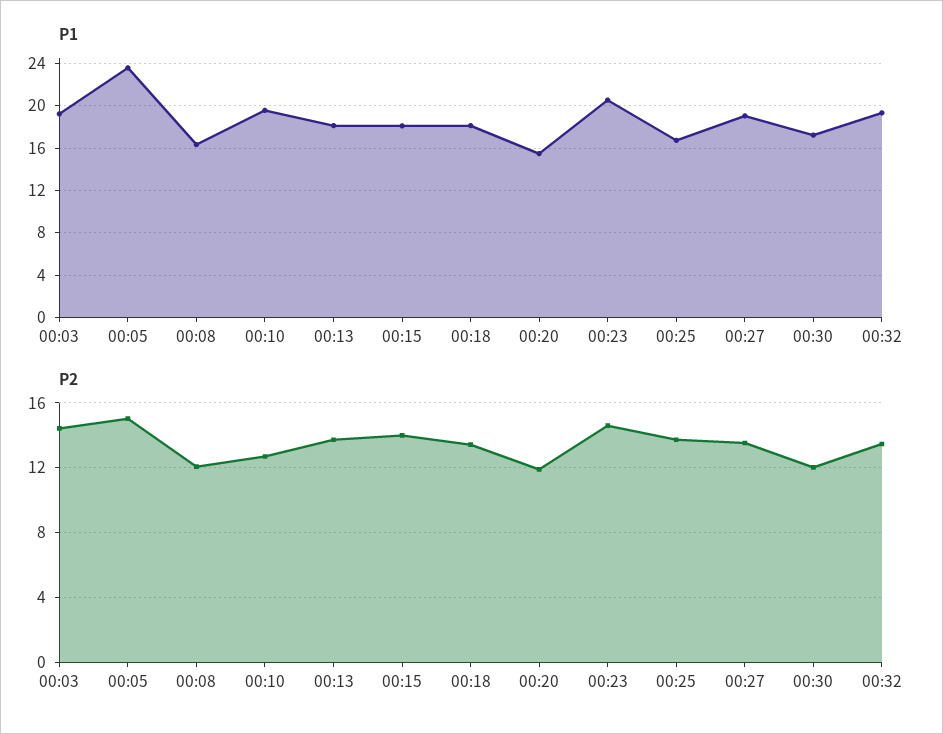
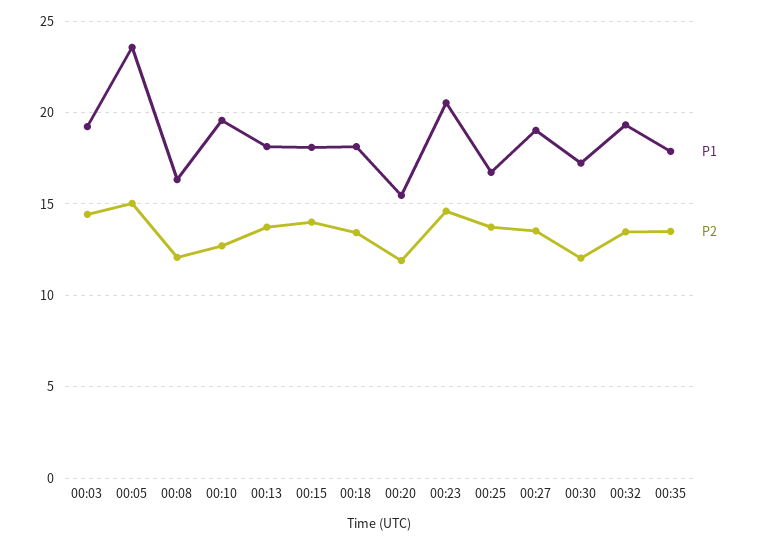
P1, 00:35: none -> 18
P2, 00:35: none -> 13.5

